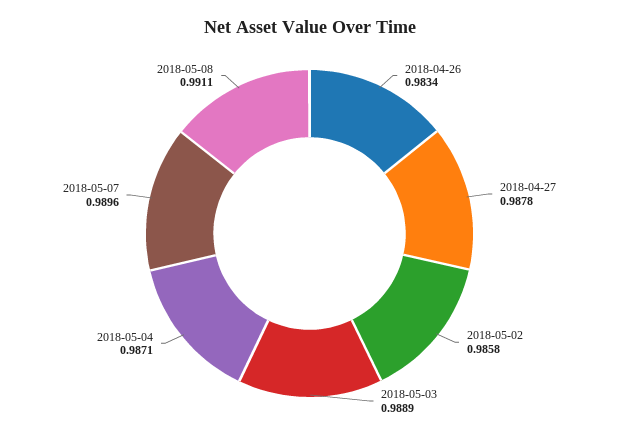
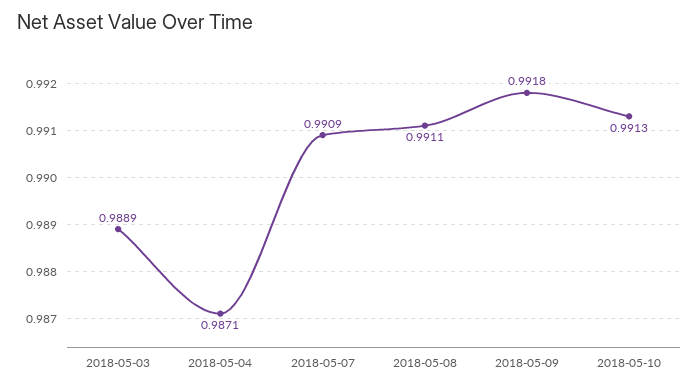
2018-04-26: 0.9834 -> none
2018-04-27: 0.9878 -> none
2018-05-02: 0.9858 -> none
2018-05-07: 0.9896 -> 0.9909
2018-05-09: none -> 0.9918
2018-05-10: none -> 0.9913

